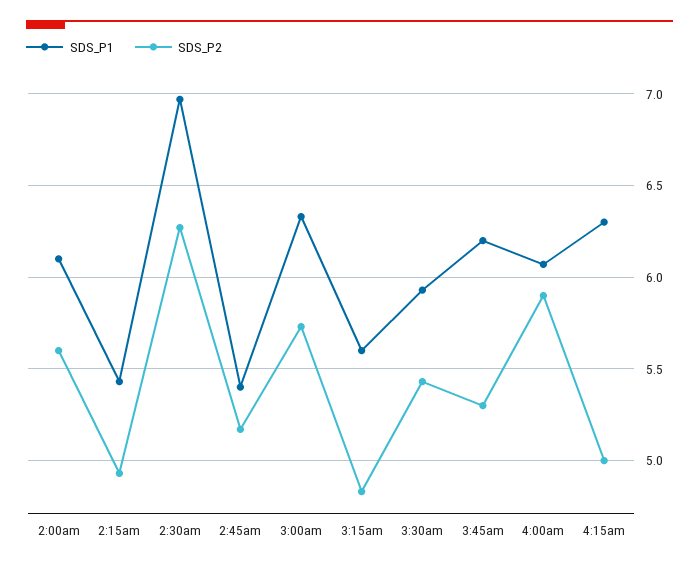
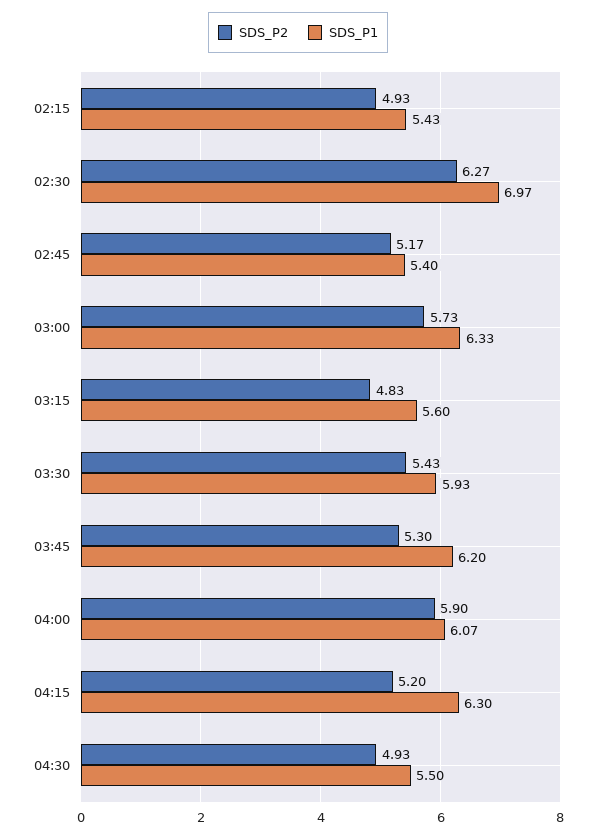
SDS_P1, 2:00am: 6.1 -> none
SDS_P2, 2:00am: 5.6 -> none
SDS_P2, 4:15am: 5 -> 5.2
SDS_P2, 04:30: none -> 4.93
SDS_P1, 04:30: none -> 5.5

